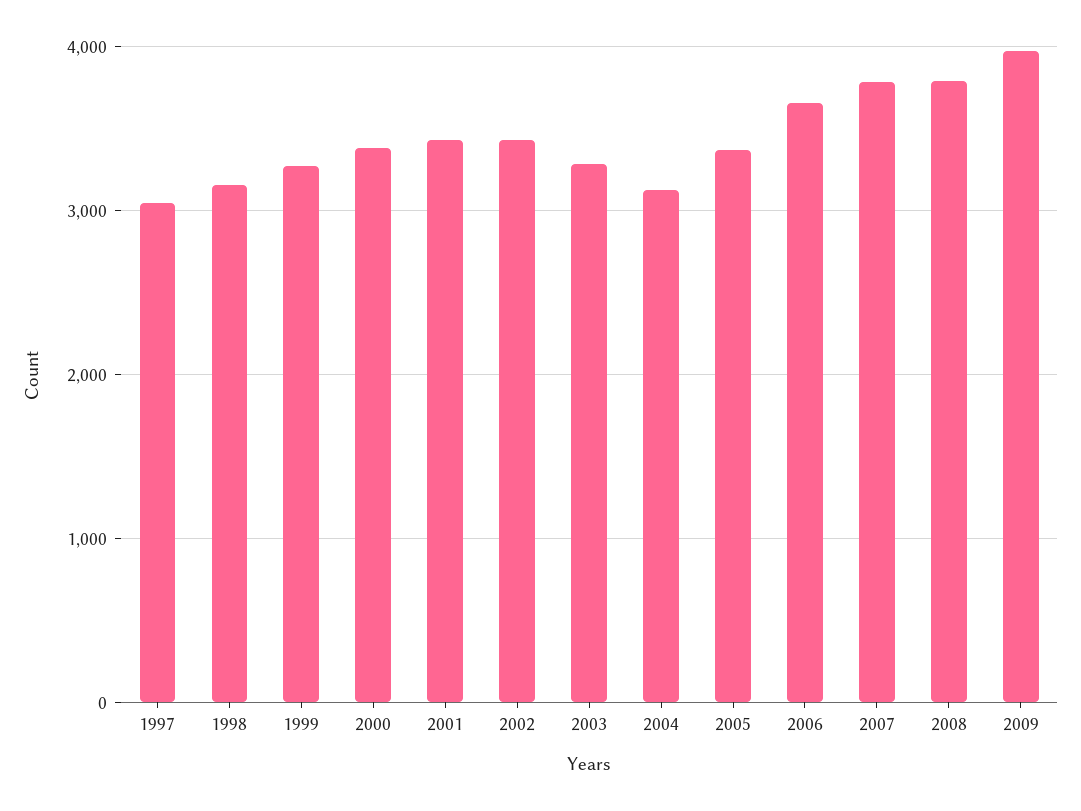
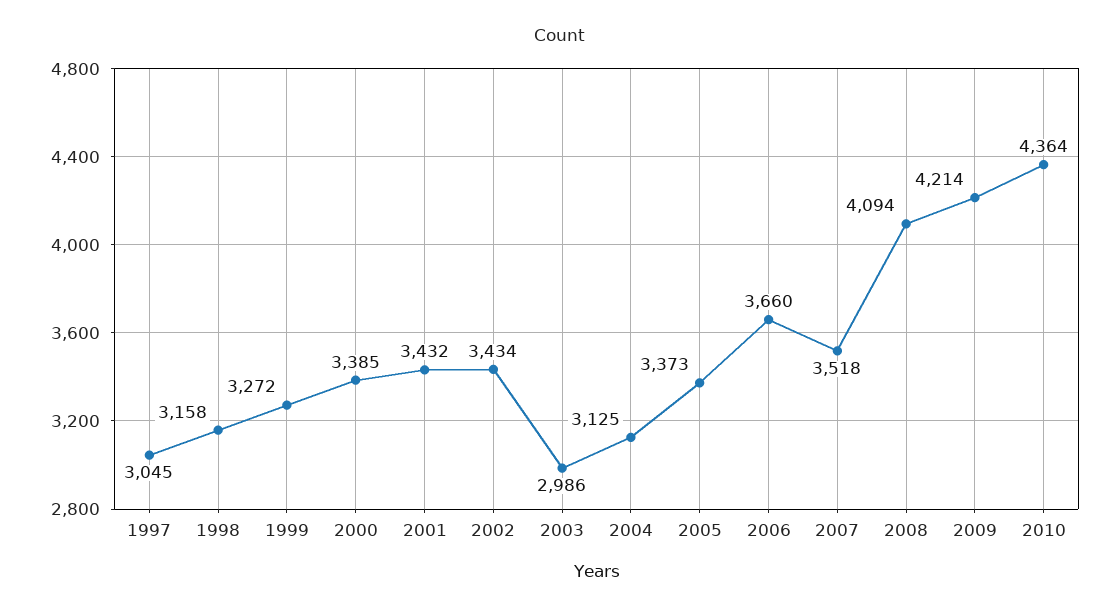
2003: 3300 -> 2986
2007: 3800 -> 3518
2008: 3800 -> 4094
2009: 4000 -> 4214
2010: none -> 4364

